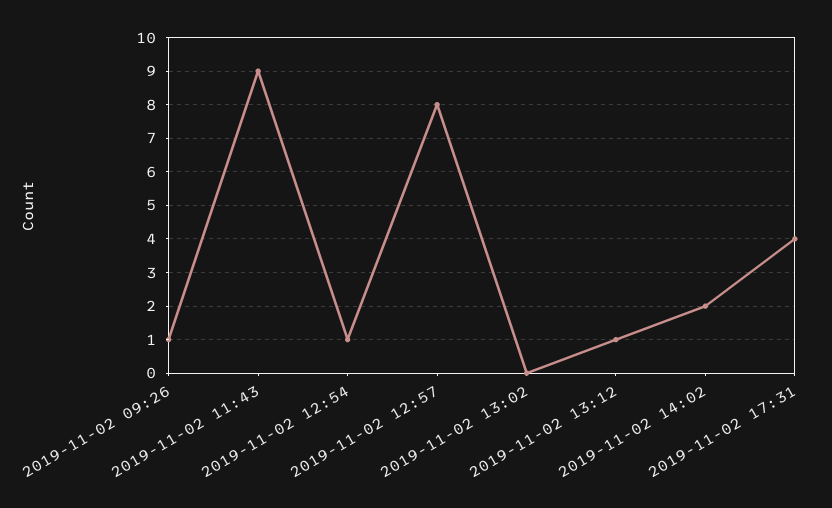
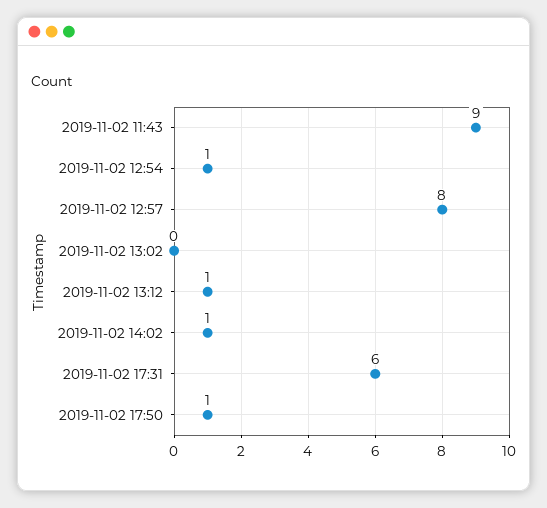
2019-11-02 09:26: 1 -> none
2019-11-02 14:02: 2 -> 1
2019-11-02 17:31: 4 -> 6
2019-11-02 17:50: none -> 1

